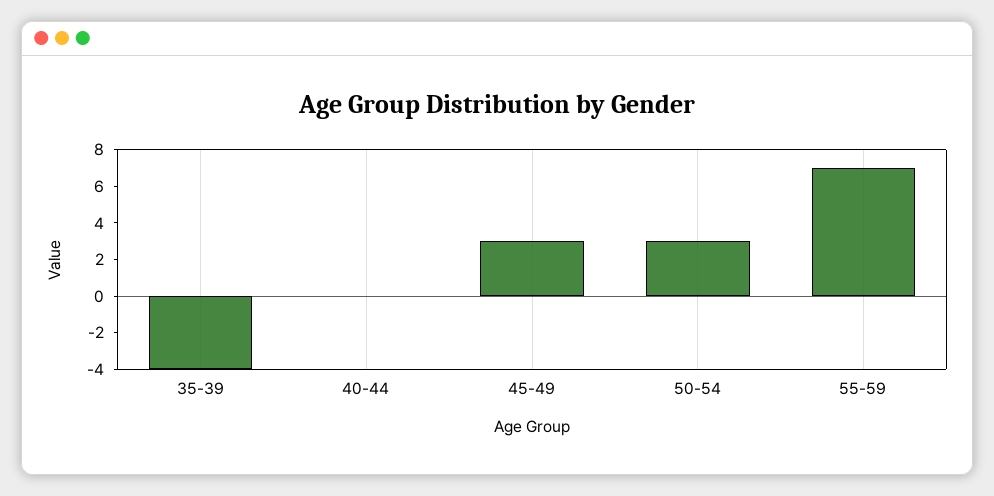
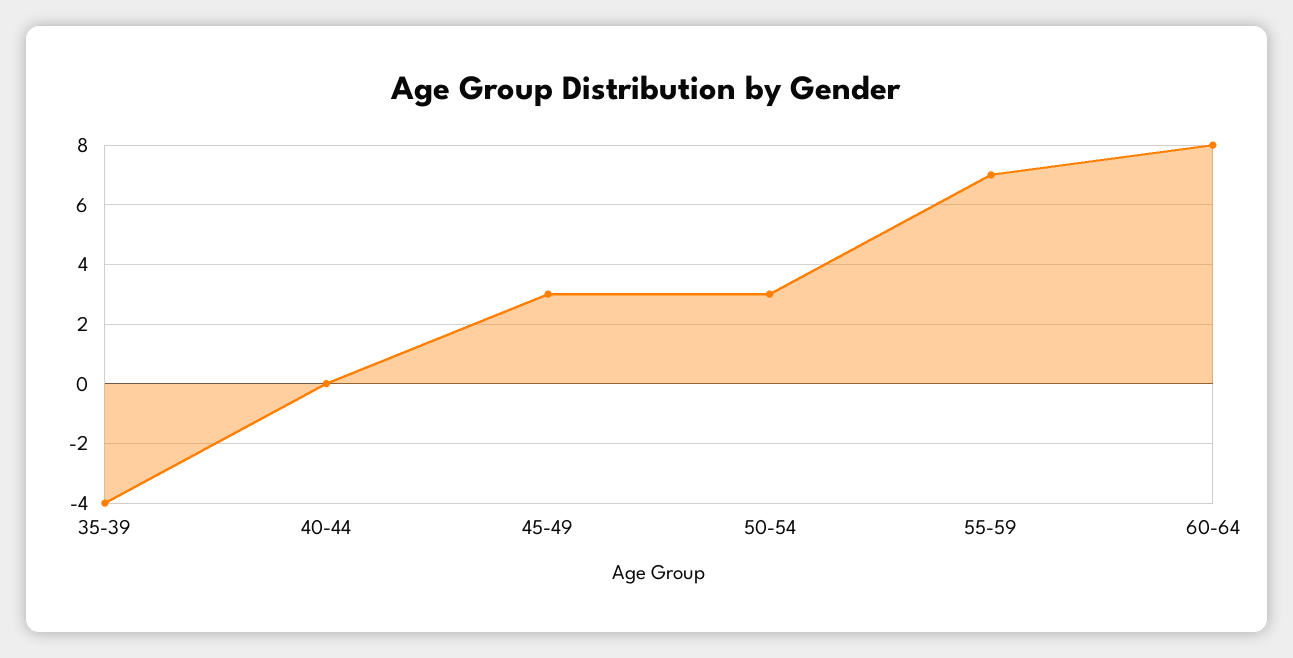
60-64: none -> 8

